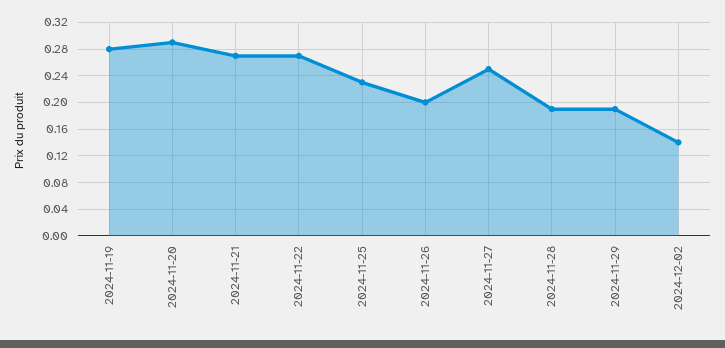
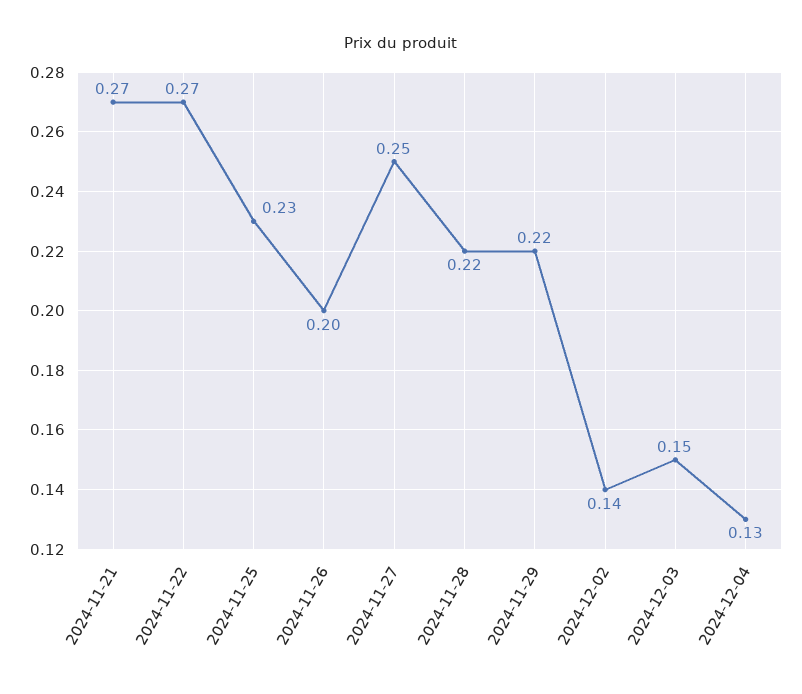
2024-11-19: 0.28 -> none
2024-11-20: 0.29 -> none
2024-11-28: 0.19 -> 0.22
2024-11-29: 0.19 -> 0.22
2024-12-03: none -> 0.15
2024-12-04: none -> 0.13

